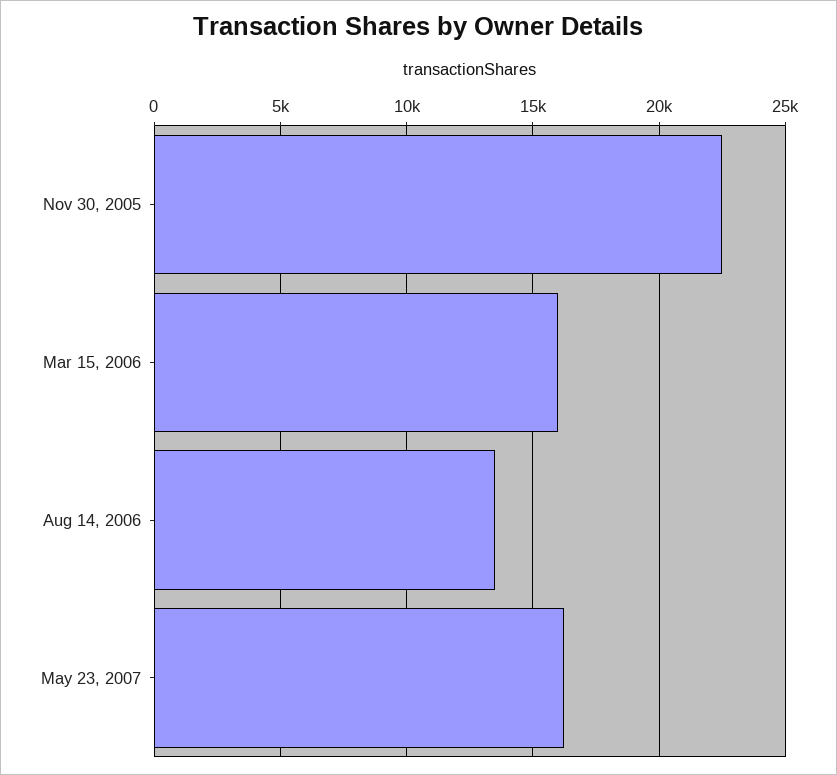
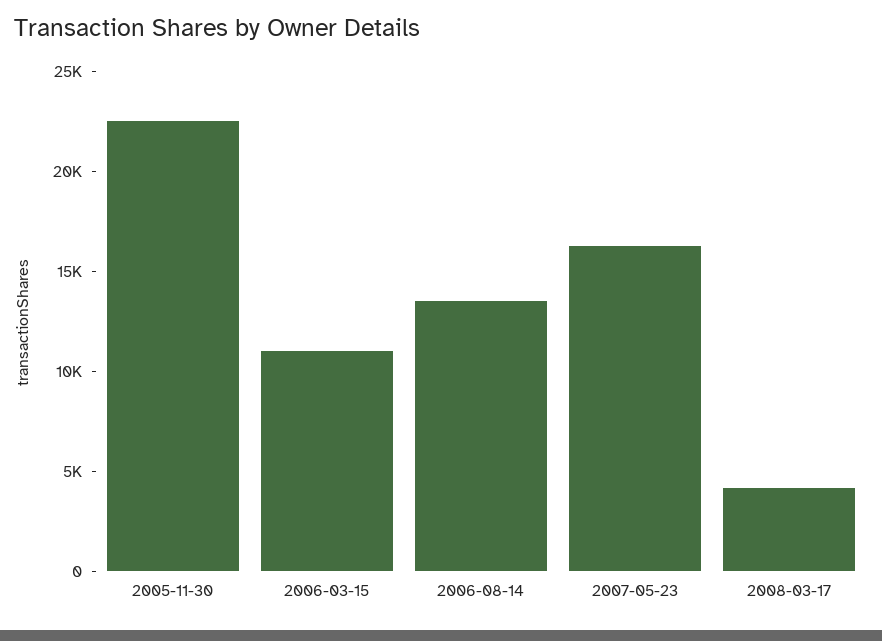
Mar 15, 2006: 16000 -> 11000
2008-03-17: none -> 4000

